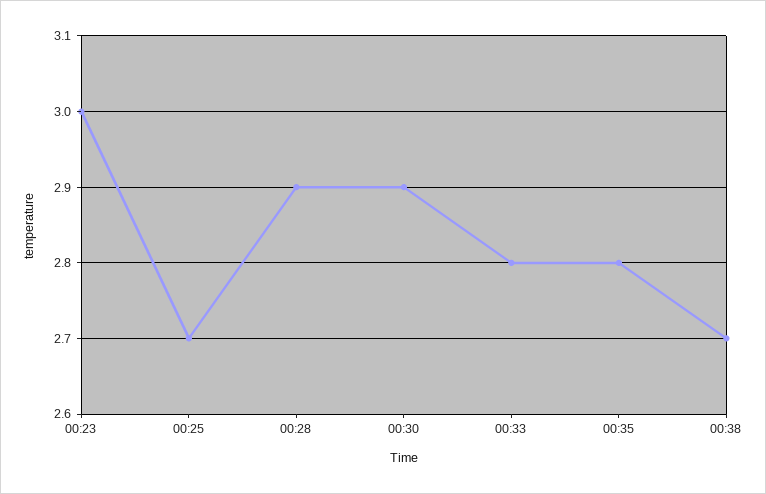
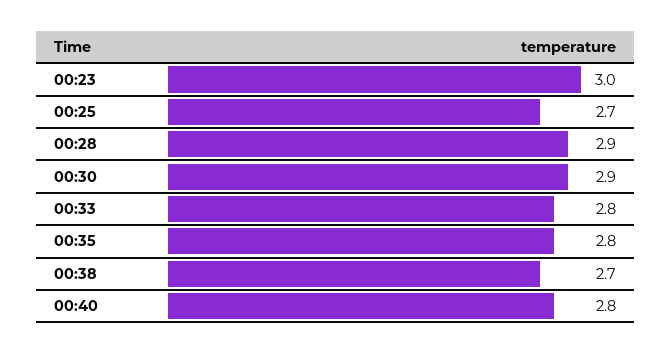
00:40: none -> 2.8

